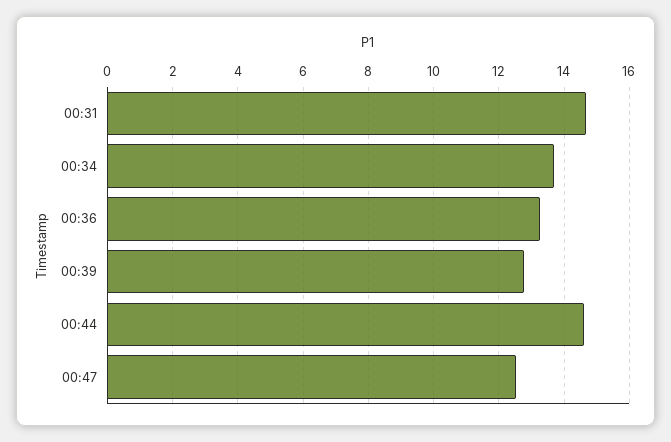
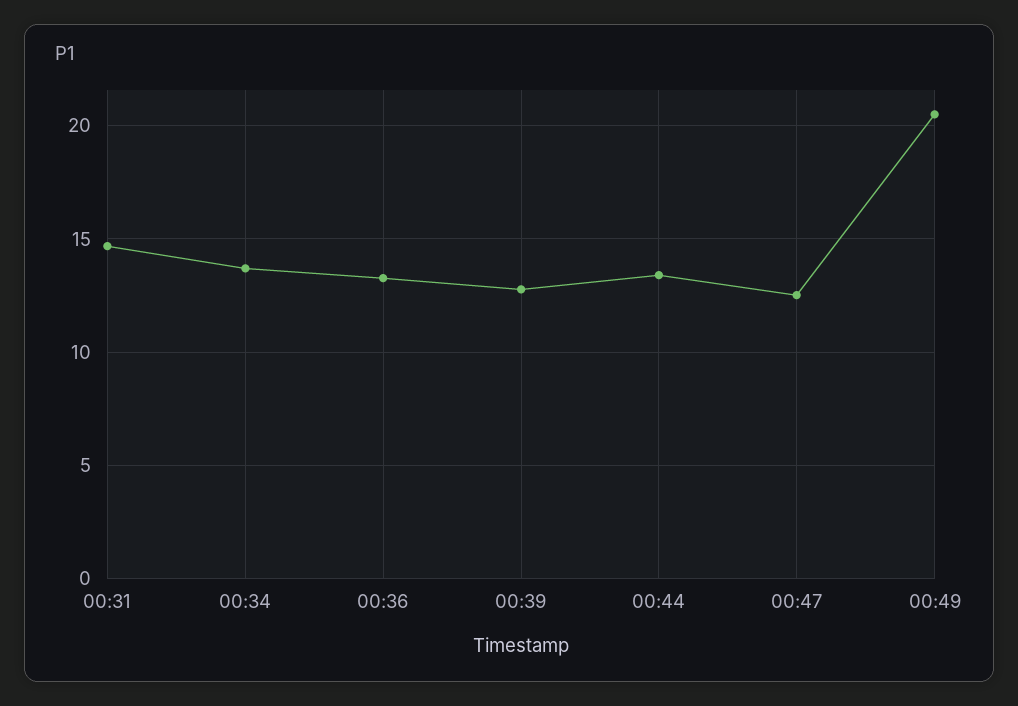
00:44: 14.6 -> 13.5
00:49: none -> 20.5

